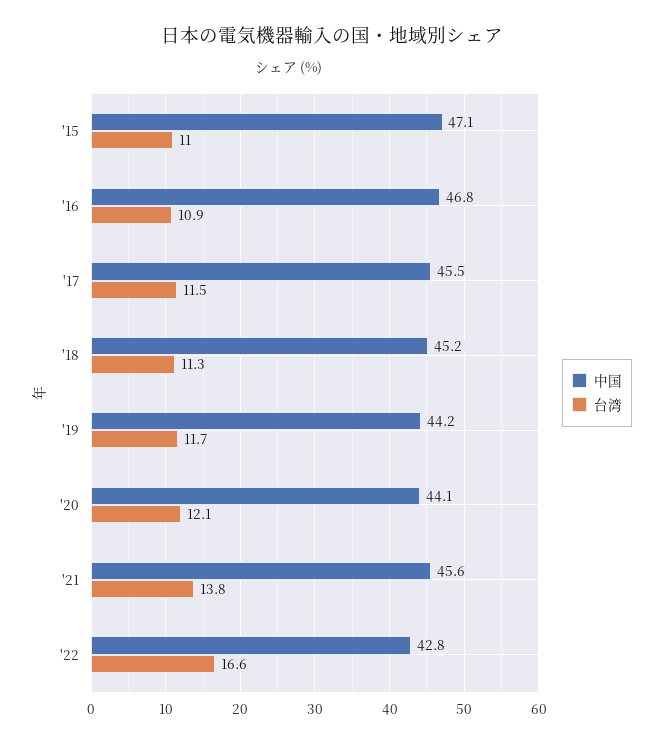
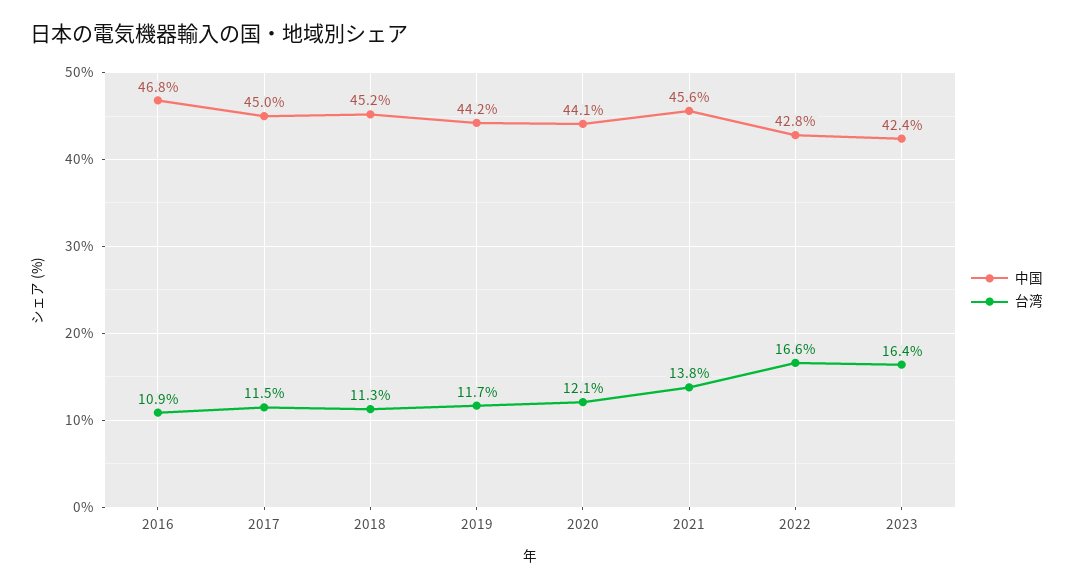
中国, '15: 47.1 -> none
台湾, '15: 11 -> none
中国, '17: 45.5 -> 45
中国, 2023: none -> 42.4
台湾, 2023: none -> 16.4

